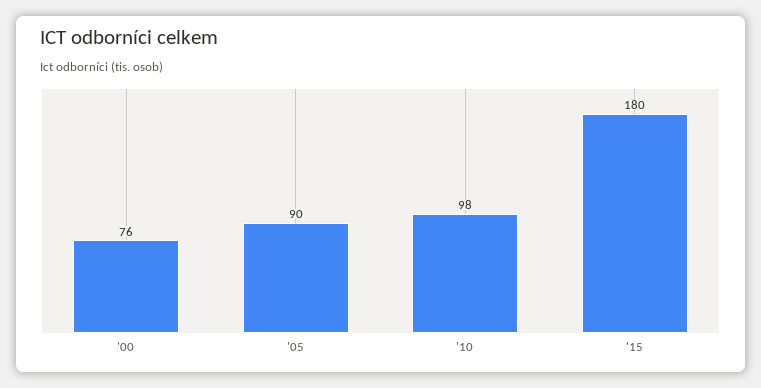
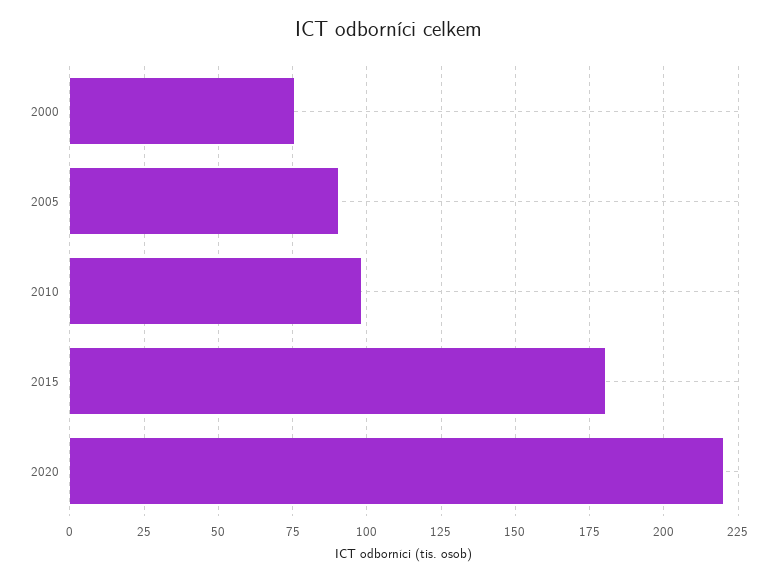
2020: none -> 220

